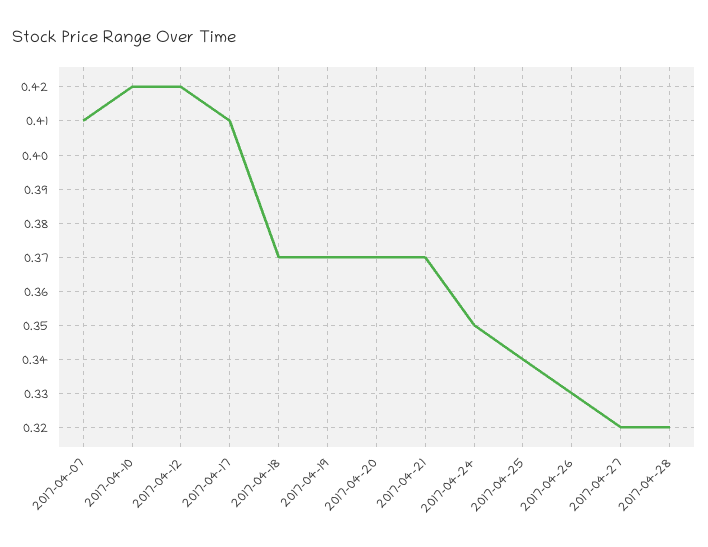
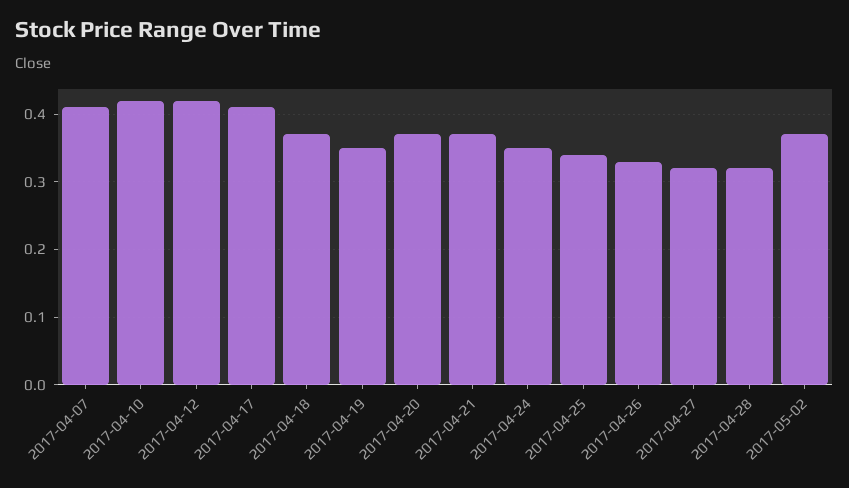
2017-04-19: 0.37 -> 0.35
2017-05-02: none -> 0.37

